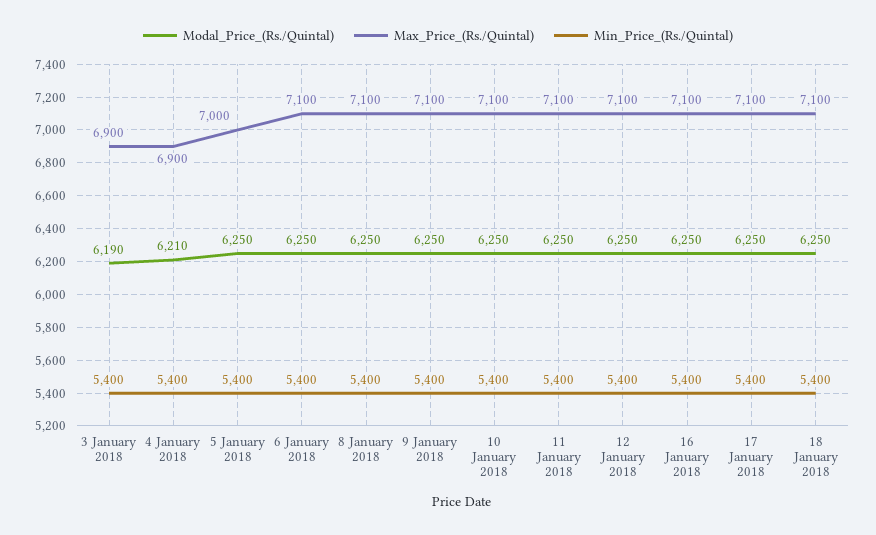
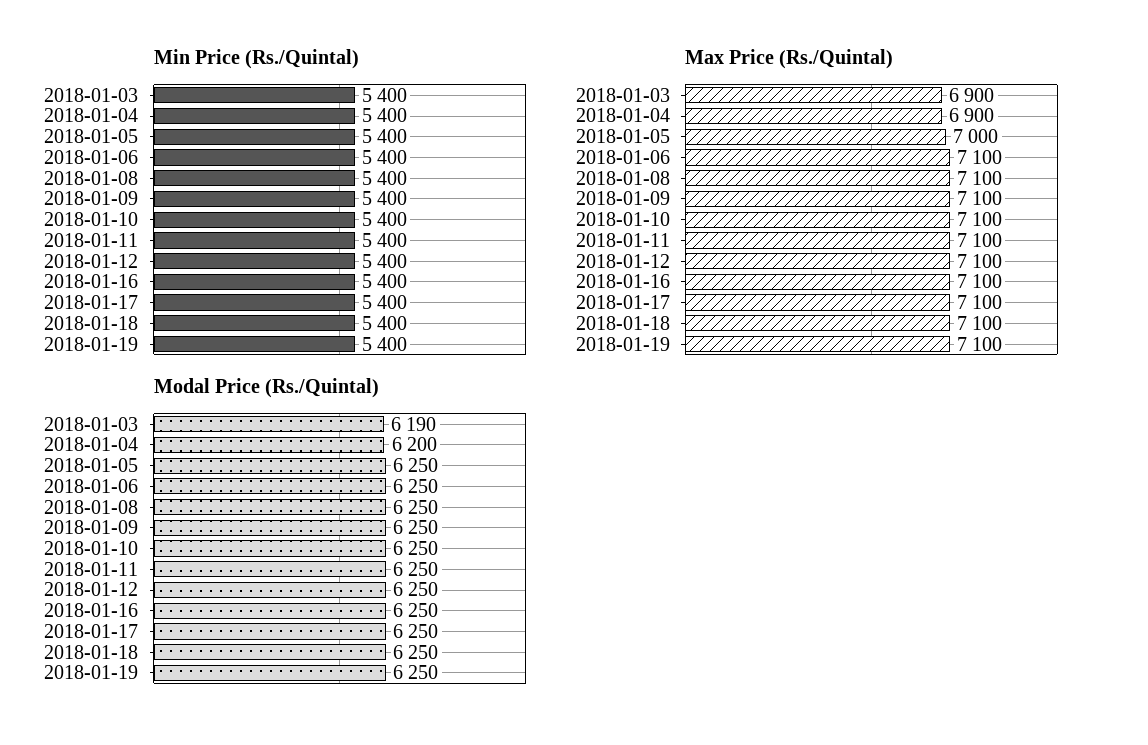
Modal_Price_(Rs./Quintal), 4 January 2018: 6210 -> 6200
Min_Price_(Rs./Quintal), 2018-01-19: none -> 5400
Max_Price_(Rs./Quintal), 2018-01-19: none -> 7100
Modal_Price_(Rs./Quintal), 2018-01-19: none -> 6250

